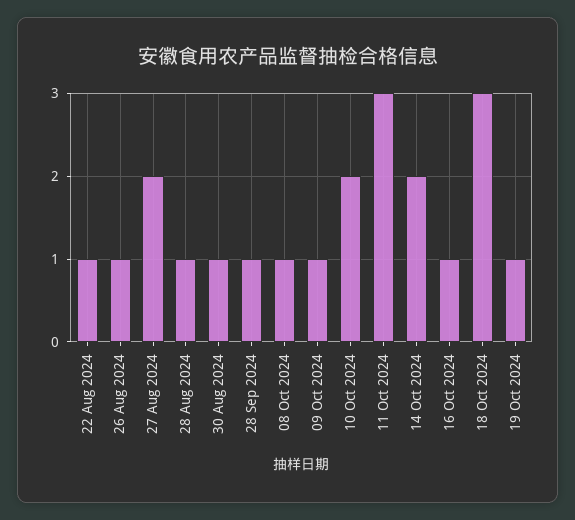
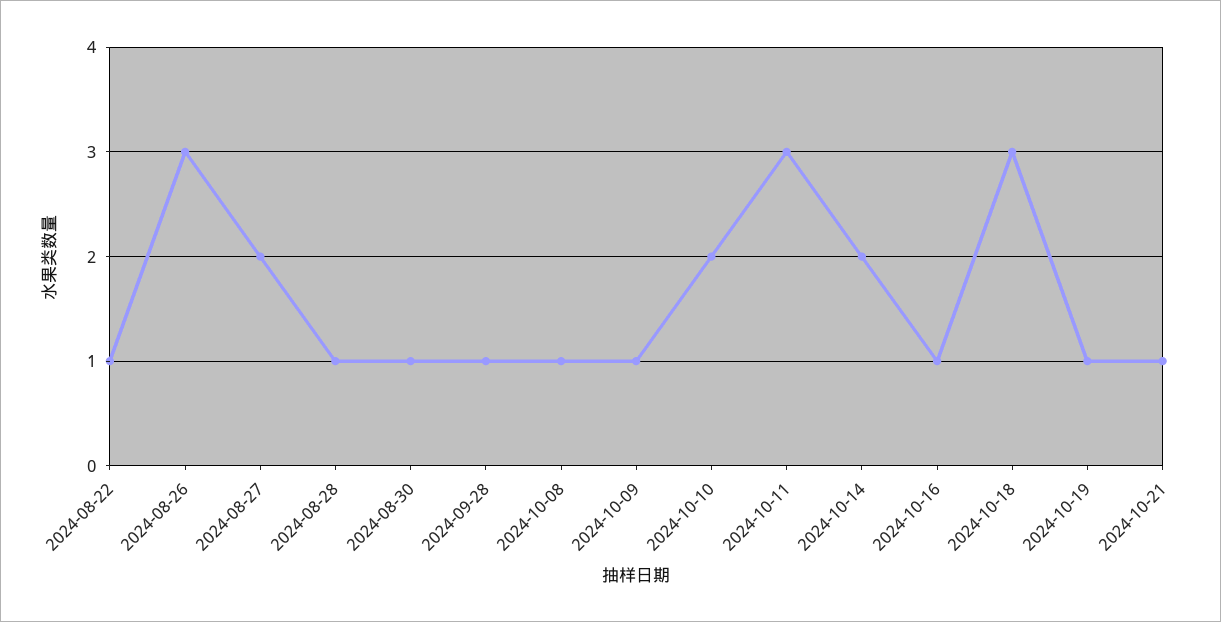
26 Aug 2024: 1 -> 3
2024-10-21: none -> 1

